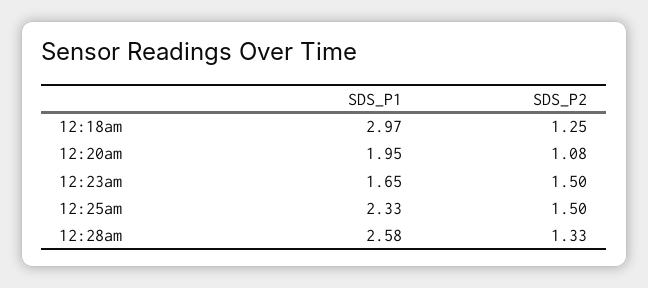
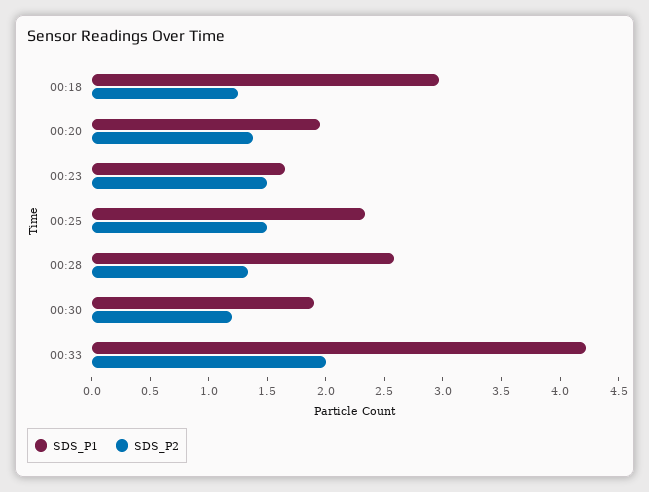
SDS_P2, 12:20am: 1.08 -> 1.4
SDS_P1, 00:30: none -> 1.9
SDS_P2, 00:30: none -> 1.2
SDS_P1, 00:33: none -> 4.2
SDS_P2, 00:33: none -> 2

